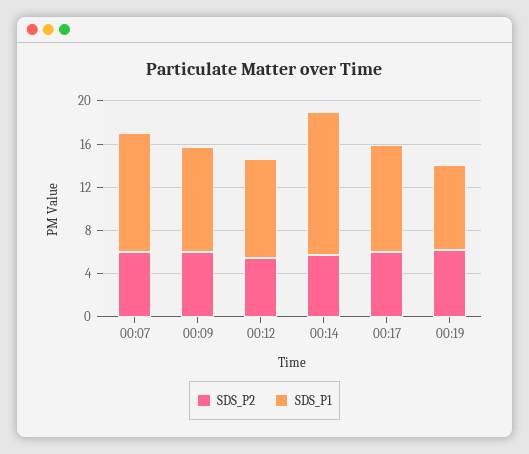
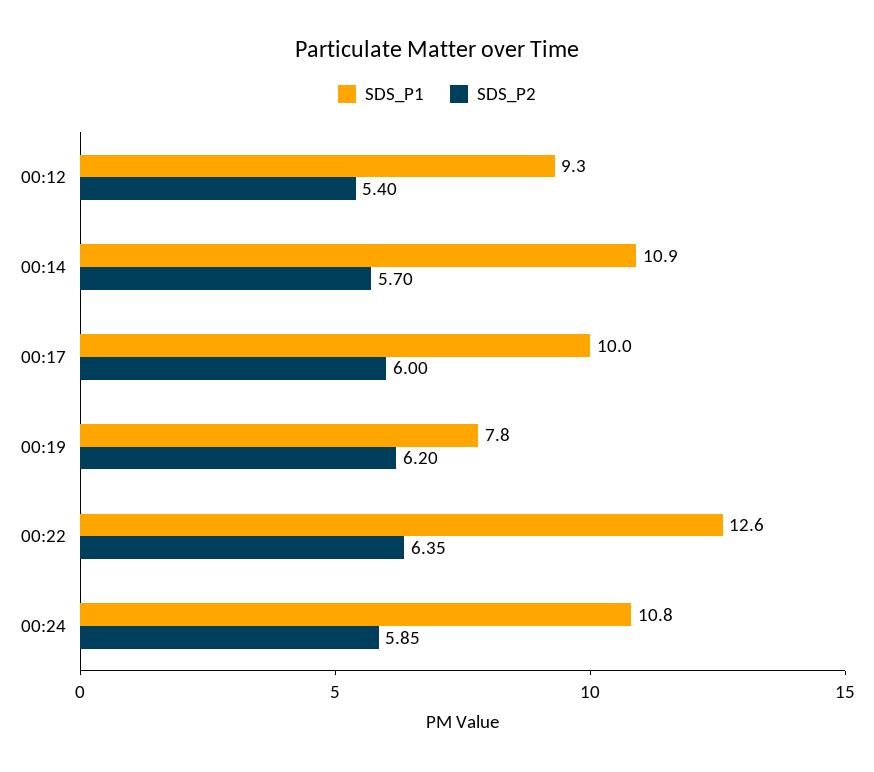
SDS_P2, 00:07: 6 -> none
SDS_P1, 00:07: 11 -> none
SDS_P2, 00:09: 6 -> none
SDS_P1, 00:09: 10 -> none
SDS_P1, 00:14: 13 -> 10.9
SDS_P1, 00:22: none -> 12.6
SDS_P2, 00:22: none -> 6.35
SDS_P1, 00:24: none -> 10.8
SDS_P2, 00:24: none -> 5.85

